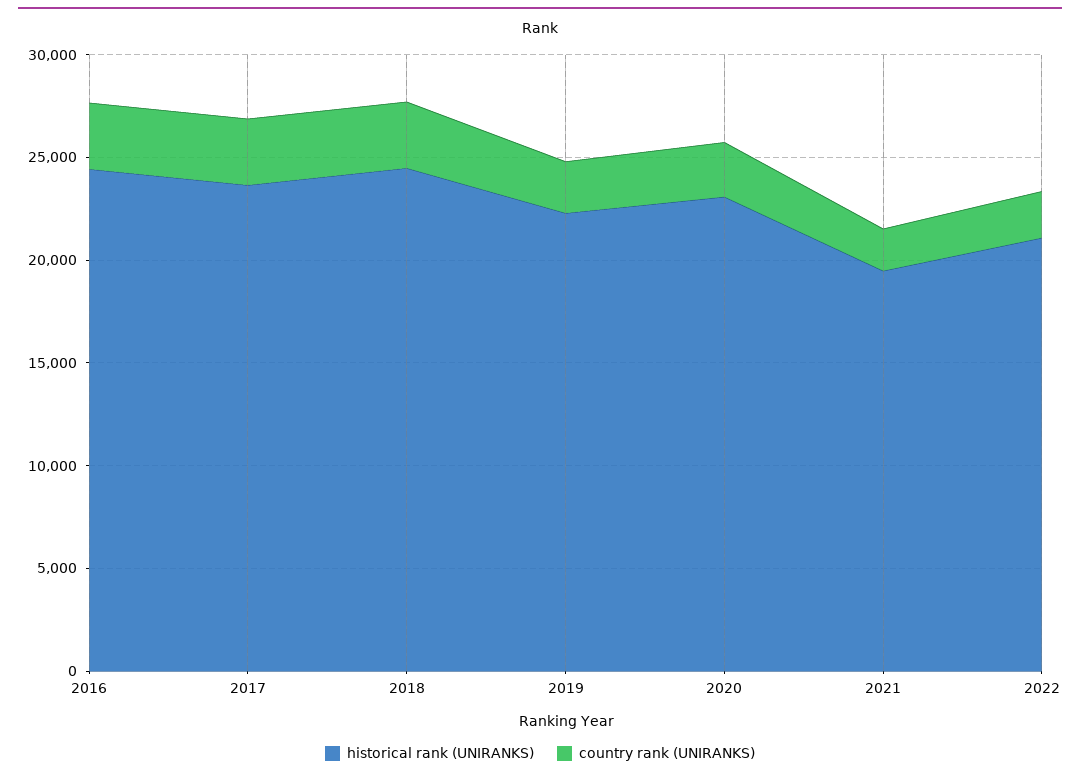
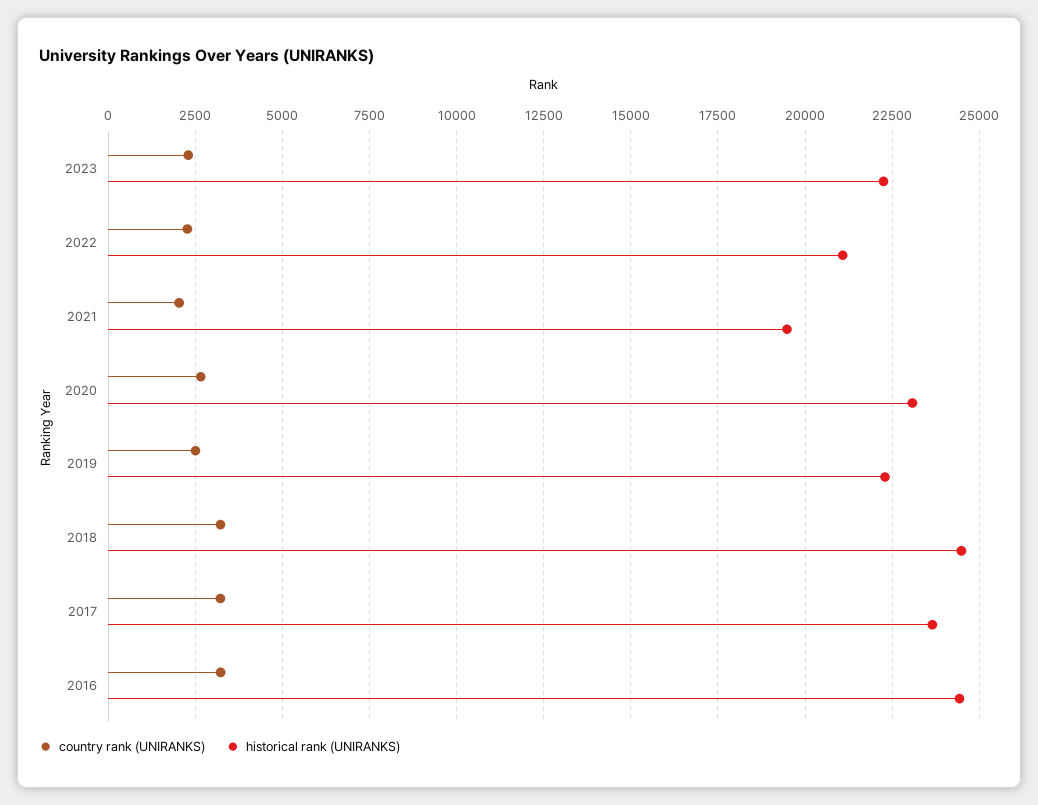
country rank (UNIRANKS), 2023: none -> 2250
historical rank (UNIRANKS), 2023: none -> 22250

